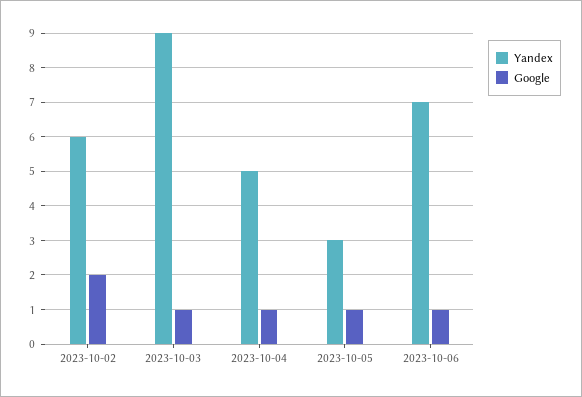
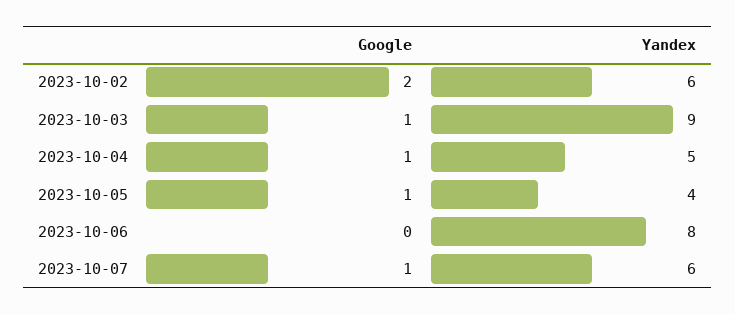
Yandex, 2023-10-05: 3 -> 4
Yandex, 2023-10-06: 7 -> 8
Google, 2023-10-06: 1 -> 0
Google, 2023-10-07: none -> 1
Yandex, 2023-10-07: none -> 6

